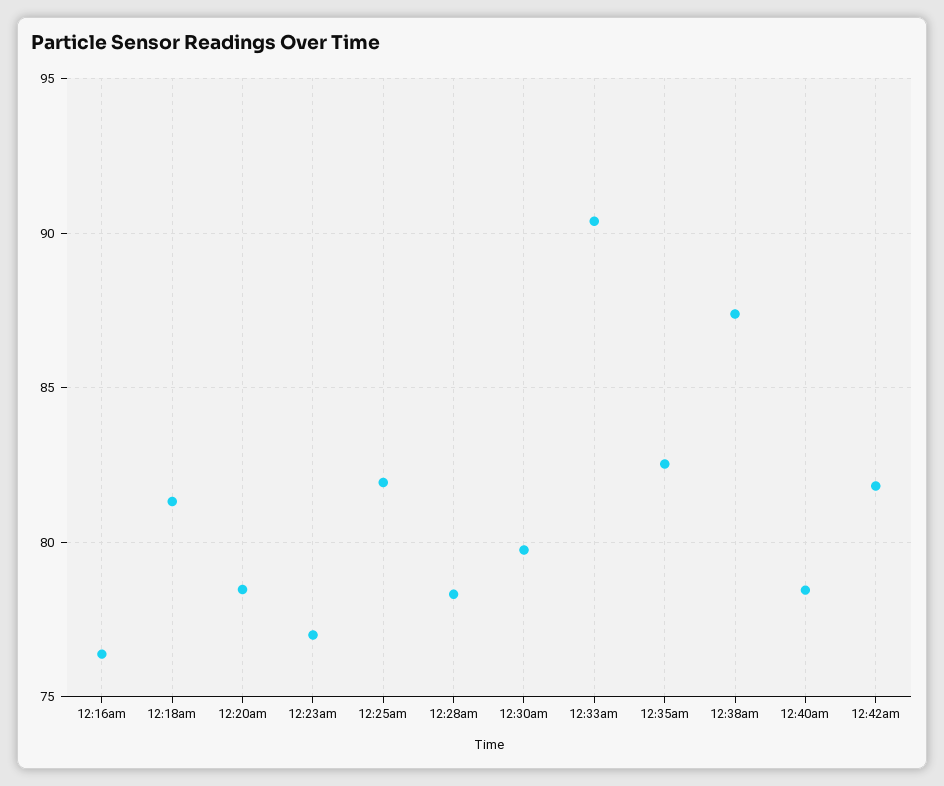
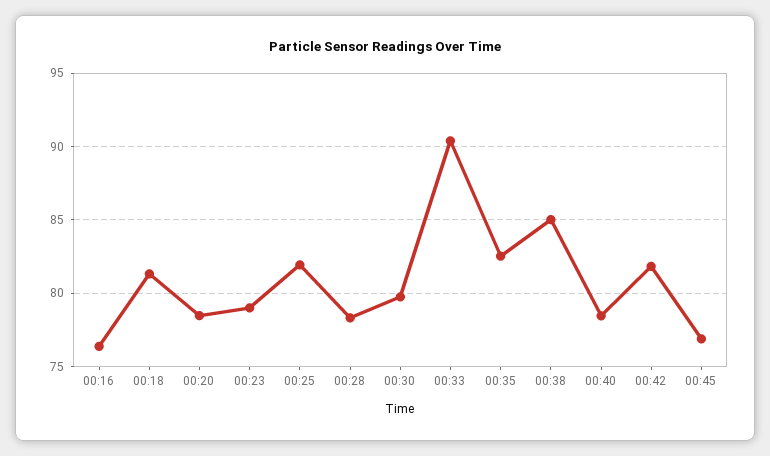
12:23am: 77 -> 79
12:38am: 87.5 -> 85
00:45: none -> 77

